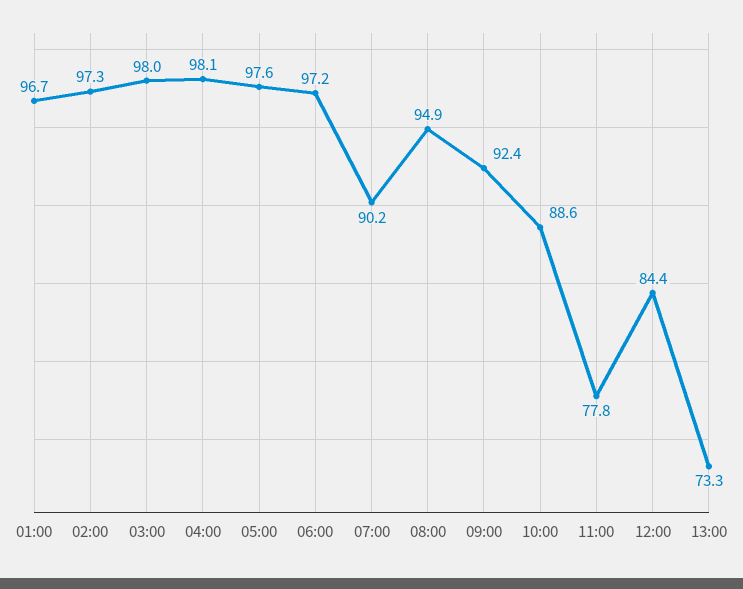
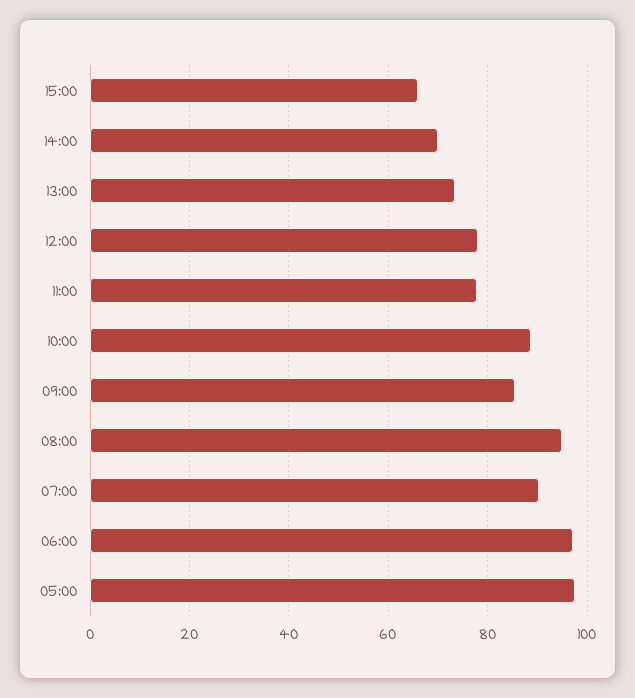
01:00: 96.7 -> none
02:00: 97.3 -> none
03:00: 98 -> none
04:00: 98.1 -> none
09:00: 92.4 -> 86
12:00: 84.4 -> 78
15:00: none -> 66
14:00: none -> 70

